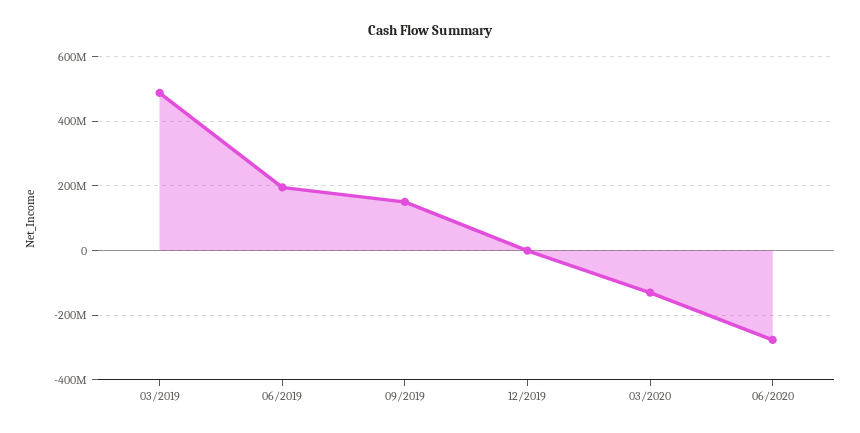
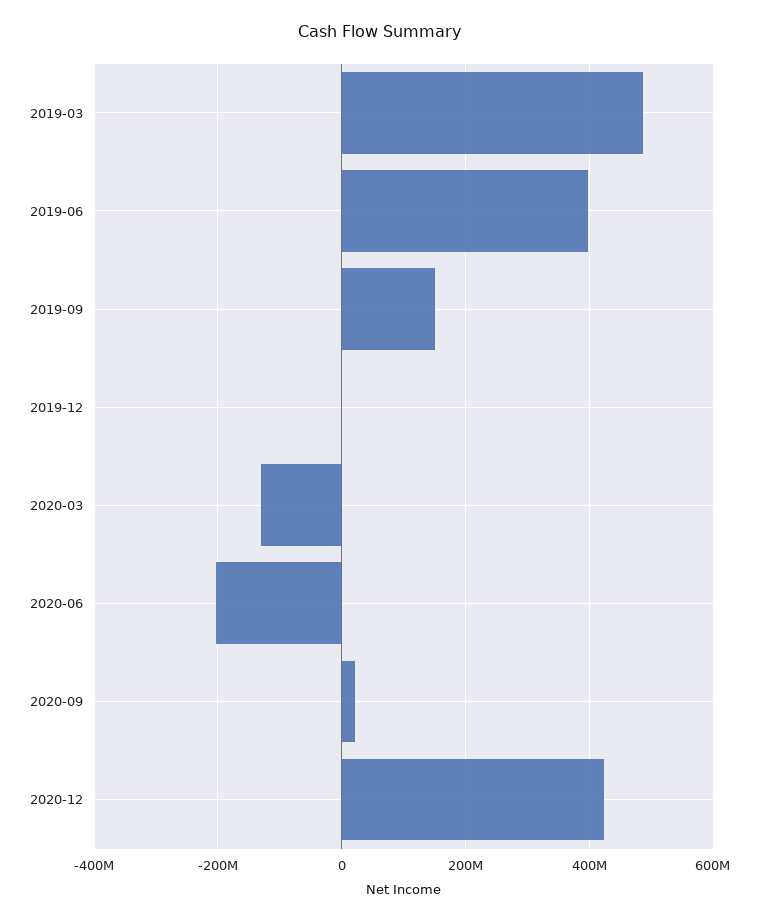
06/2019: 200000000 -> 400000000
06/2020: -280000000 -> -200000000
2020-09: none -> 20000000
2020-12: none -> 420000000

